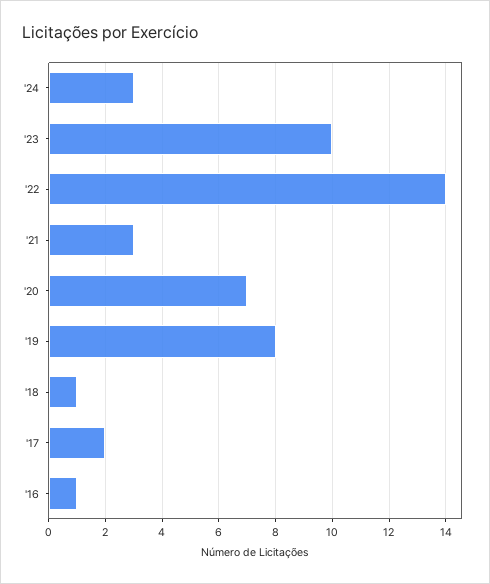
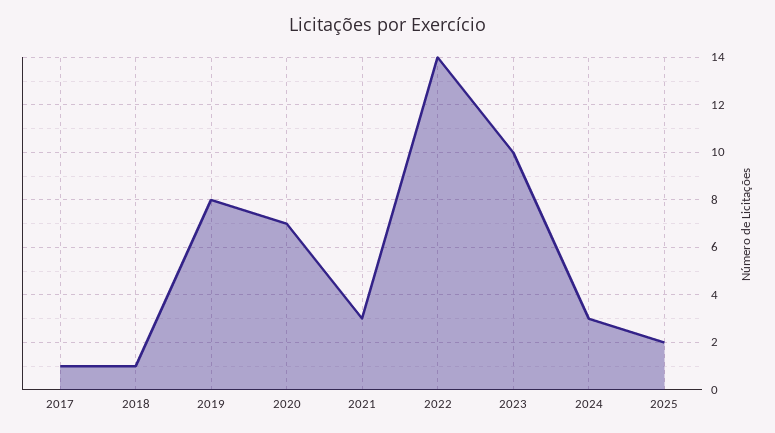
'17: 2 -> 1
'16: 1 -> none
2025: none -> 2

